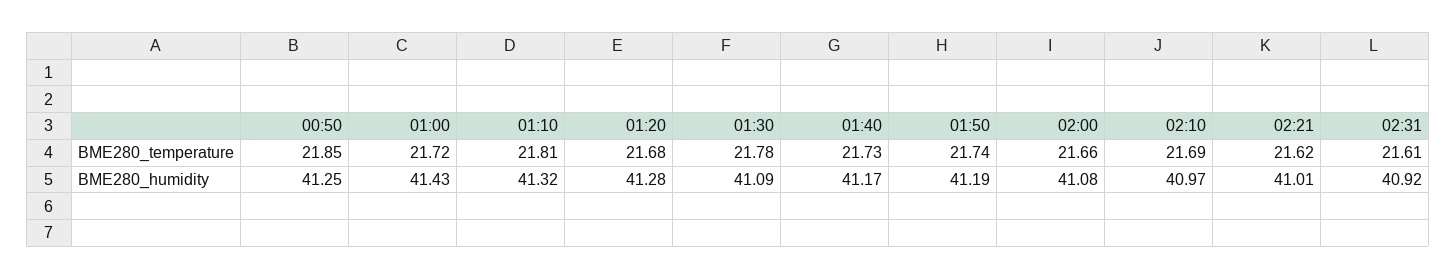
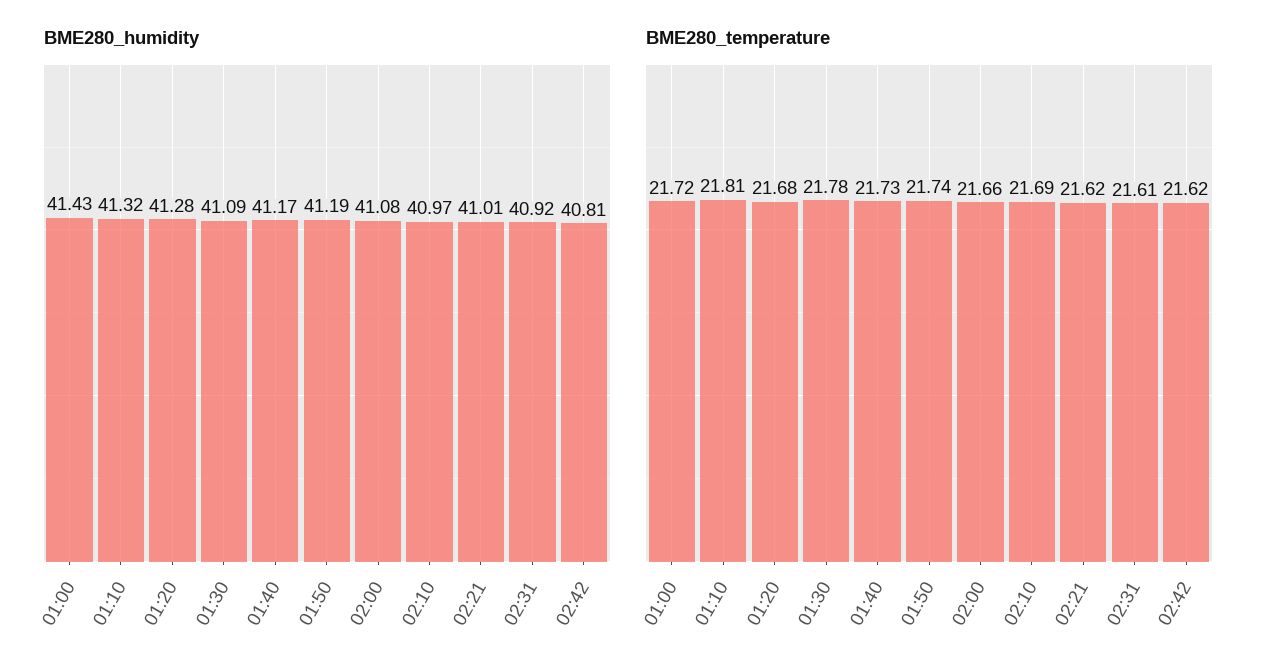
BME280_temperature, 00:50: 21.85 -> none
BME280_humidity, 00:50: 41.25 -> none
BME280_humidity, 02:42: none -> 40.81
BME280_temperature, 02:42: none -> 21.62

